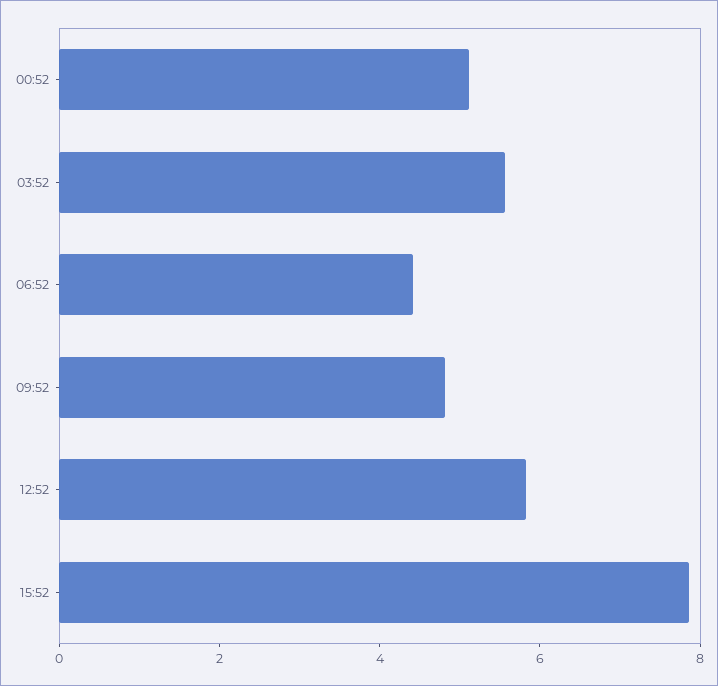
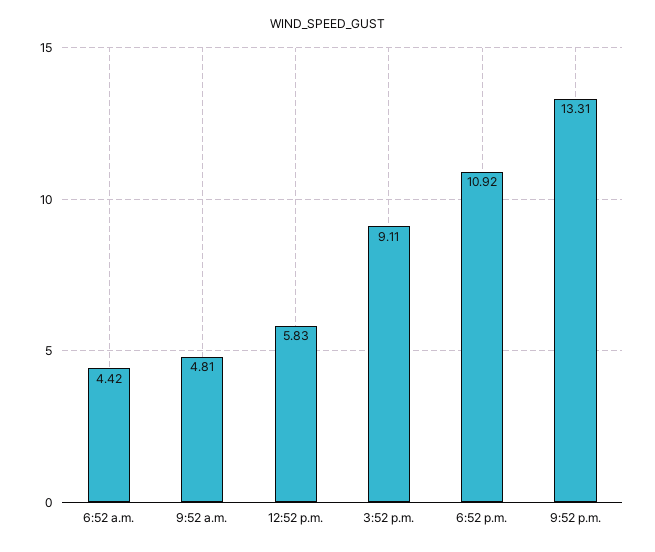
00:52: 5 -> none
03:52: 5.5 -> none
15:52: 8 -> 9.11
6:52 p.m.: none -> 10.92
9:52 p.m.: none -> 13.31

